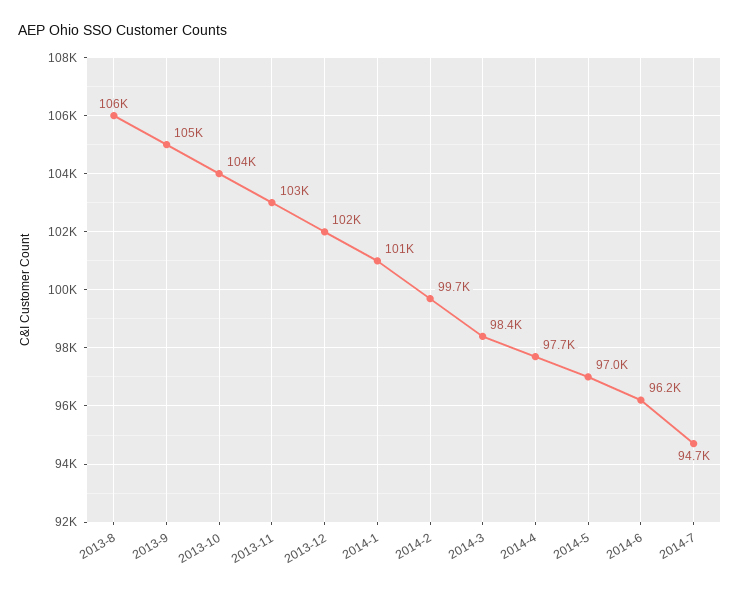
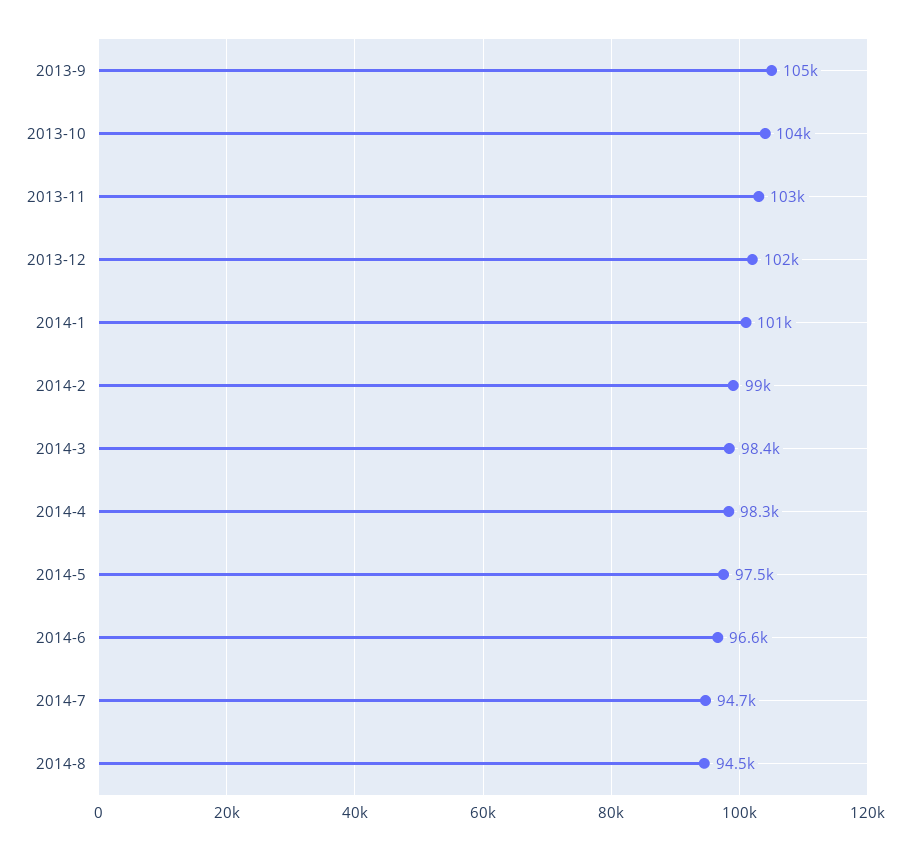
2013-8: 106000 -> none
2014-2: 99700 -> 99000
2014-4: 97700 -> 98300
2014-5: 97000 -> 97500
2014-6: 96200 -> 96600
2014-8: none -> 94500

